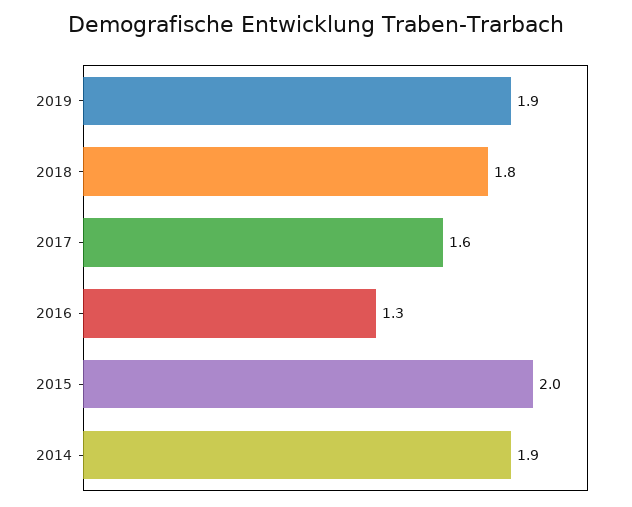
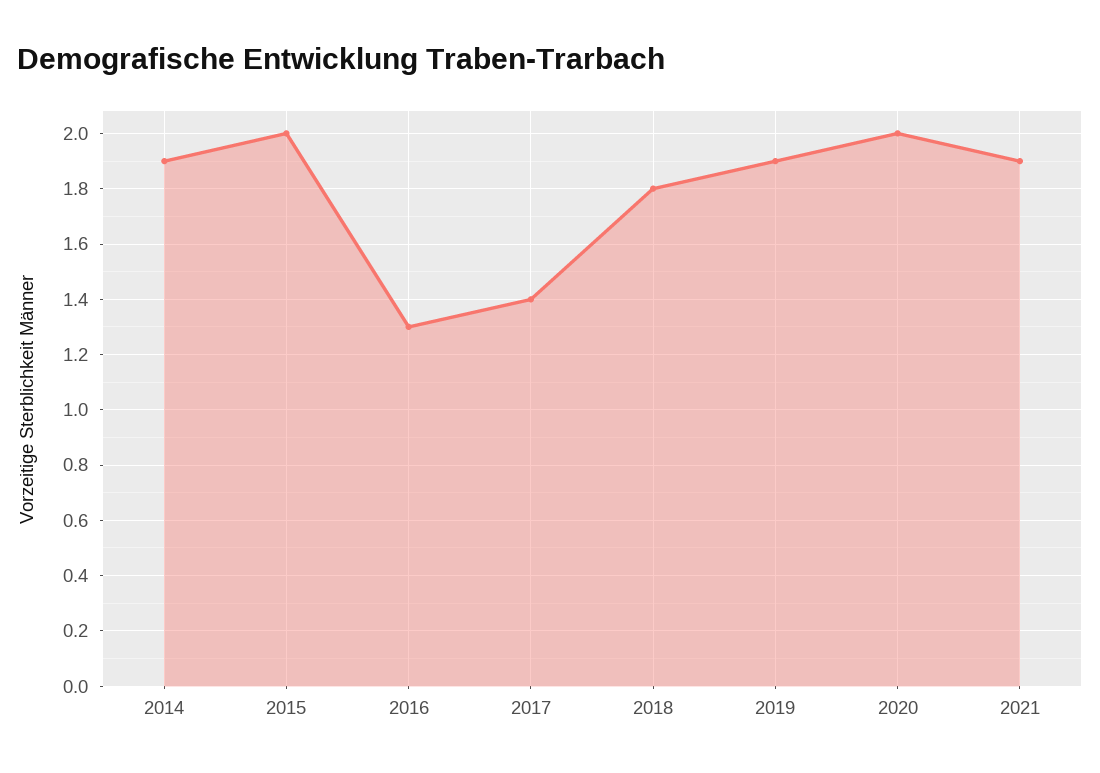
2017: 1.6 -> 1.4
2020: none -> 2
2021: none -> 1.9

